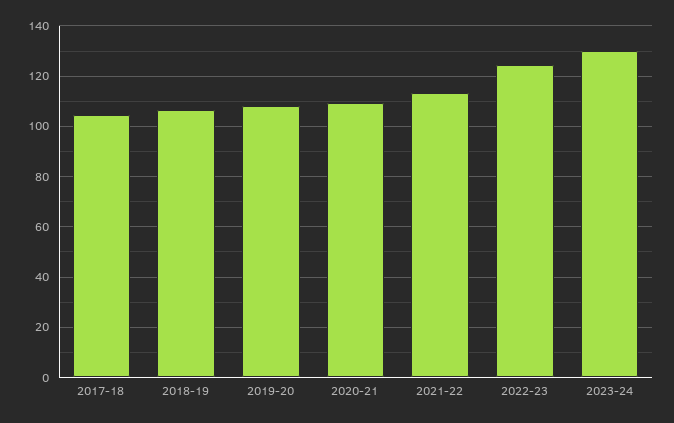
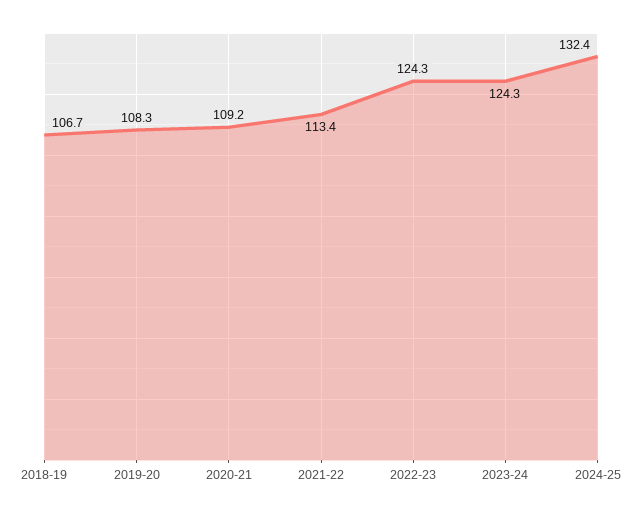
2017-18: 105 -> none
2023-24: 130 -> 124.3
2024-25: none -> 132.4

